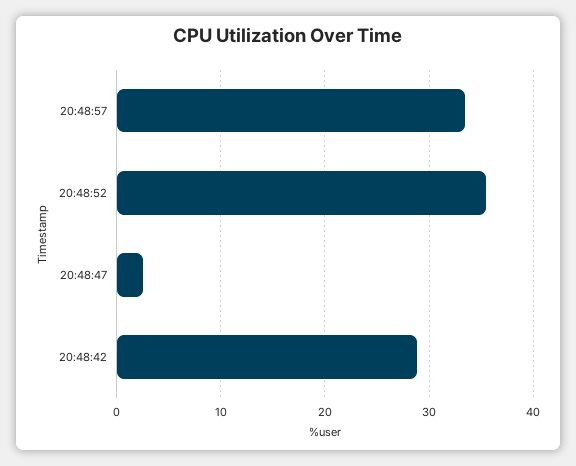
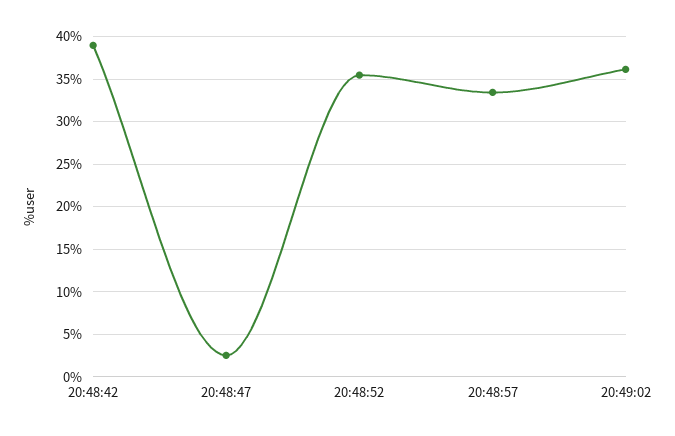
20:48:42: 29 -> 39
20:49:02: none -> 36

